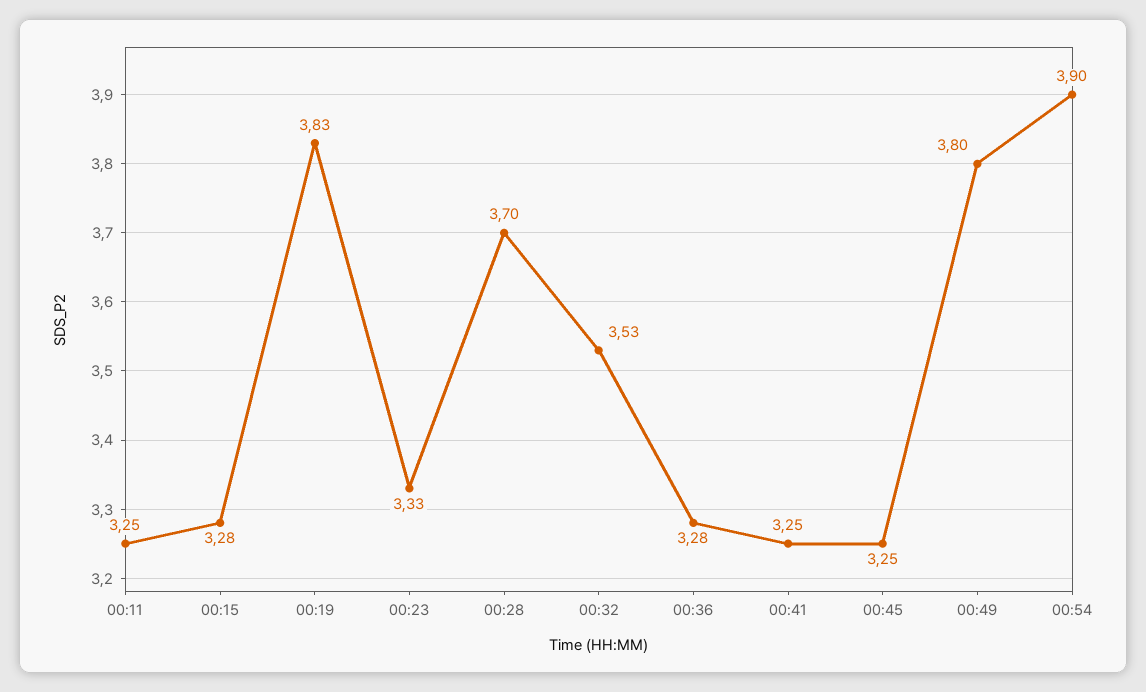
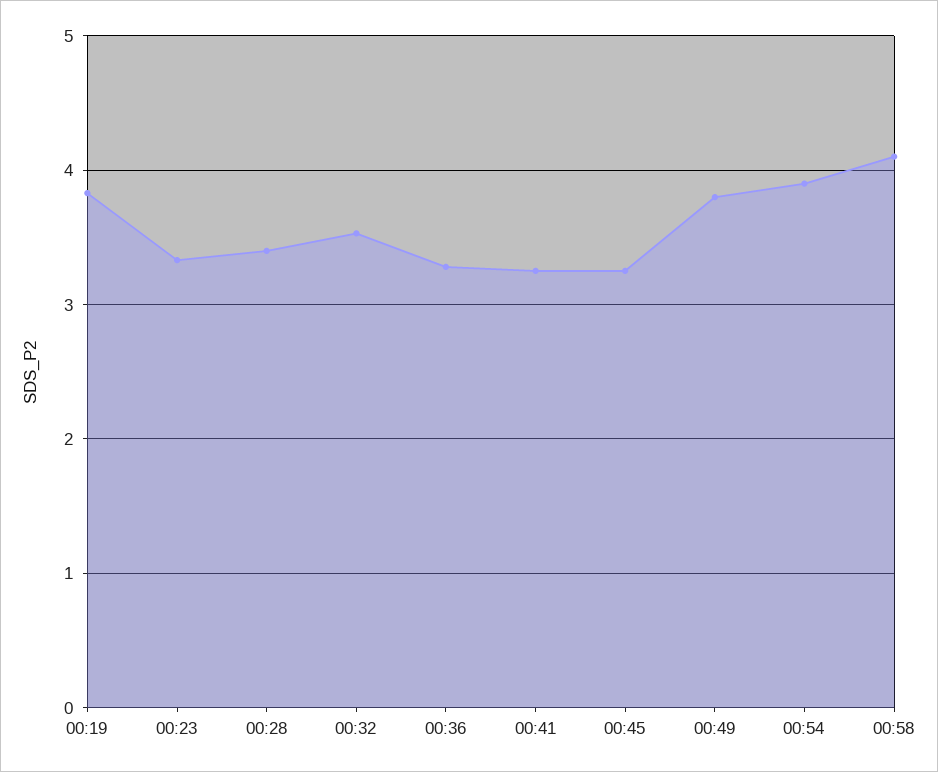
00:11: 3.25 -> none
00:15: 3.28 -> none
00:28: 3.7 -> 3.4
00:58: none -> 4.1

